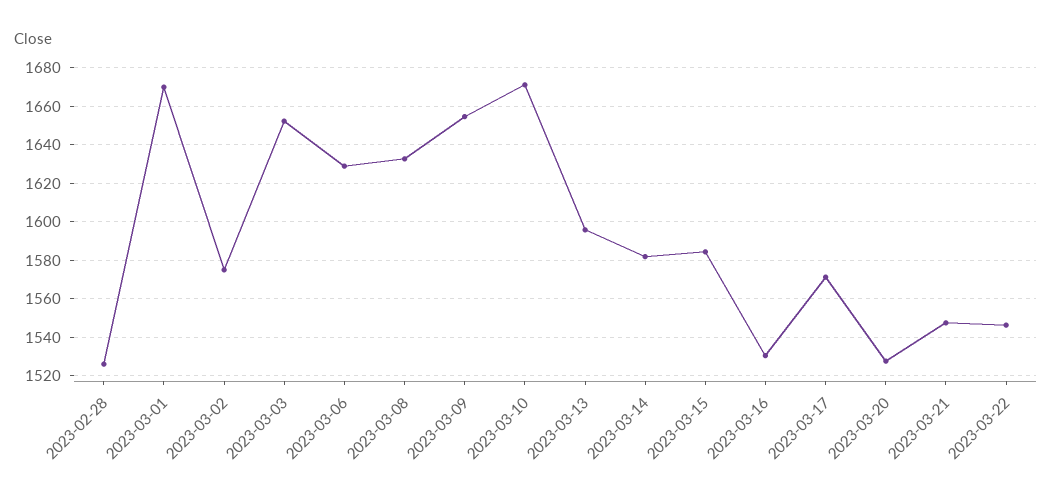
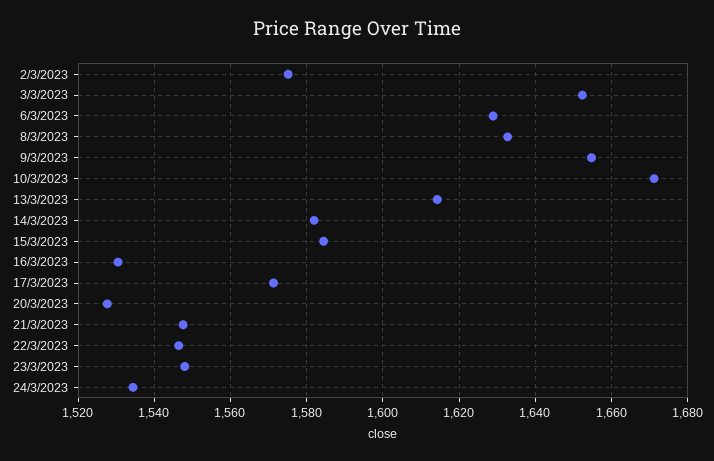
2023-02-28: 1525 -> none
2023-03-01: 1670 -> none
2023-03-13: 1595 -> 1614
23/3/2023: none -> 1548
24/3/2023: none -> 1534

